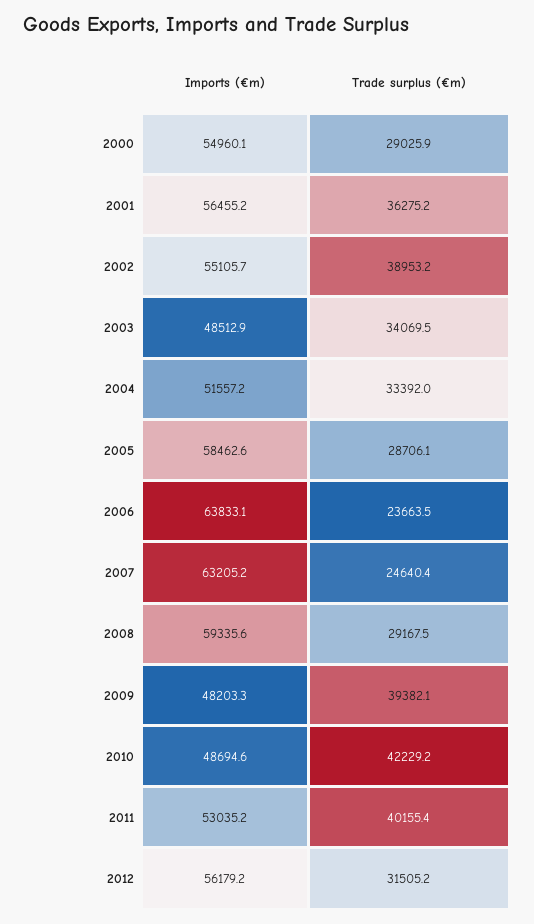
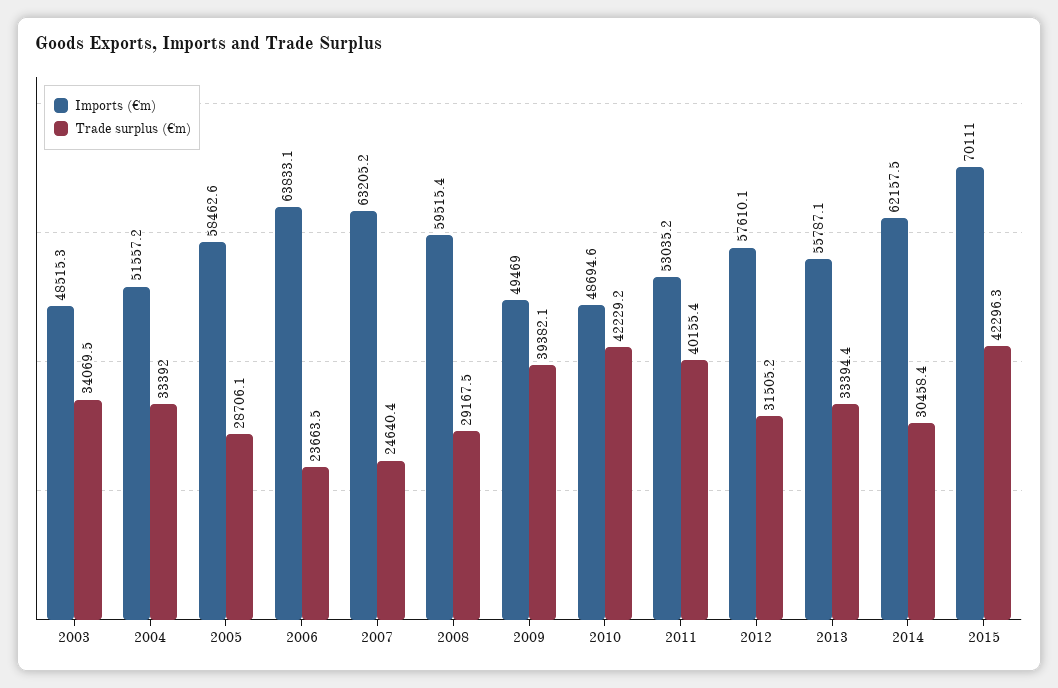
Imports (€m), 2000: 54960.1 -> none
Trade surplus (€m), 2000: 29025.9 -> none
Imports (€m), 2001: 56455.2 -> none
Trade surplus (€m), 2001: 36275.2 -> none
Imports (€m), 2002: 55105.7 -> none
Trade surplus (€m), 2002: 38953.2 -> none
Imports (€m), 2003: 48512.9 -> 48515.3
Imports (€m), 2008: 59335.6 -> 59515.4
Imports (€m), 2009: 48203.3 -> 49469
Imports (€m), 2012: 56179.2 -> 57610.1
Imports (€m), 2013: none -> 55787.1
Trade surplus (€m), 2013: none -> 33394.4
Imports (€m), 2014: none -> 62157.5
Trade surplus (€m), 2014: none -> 30458.4
Imports (€m), 2015: none -> 70111
Trade surplus (€m), 2015: none -> 42296.3

